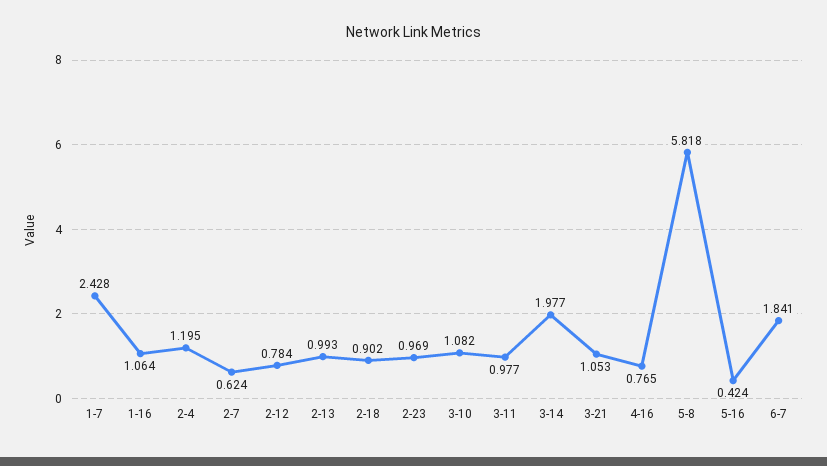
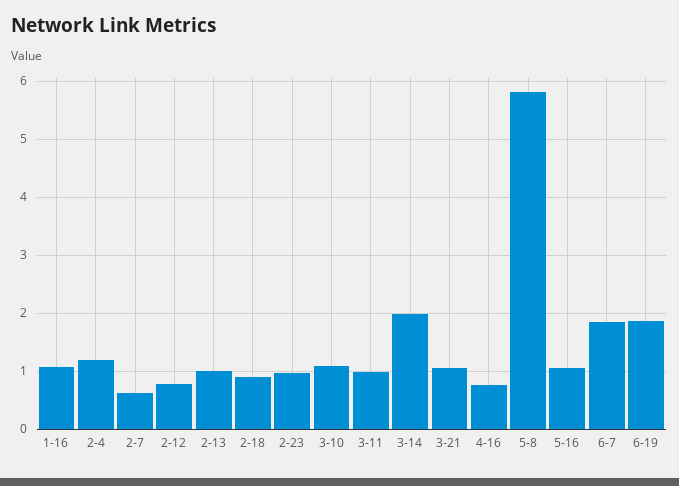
1-7: 2.428 -> none
5-16: 0.424 -> 1
6-19: none -> 1.8

